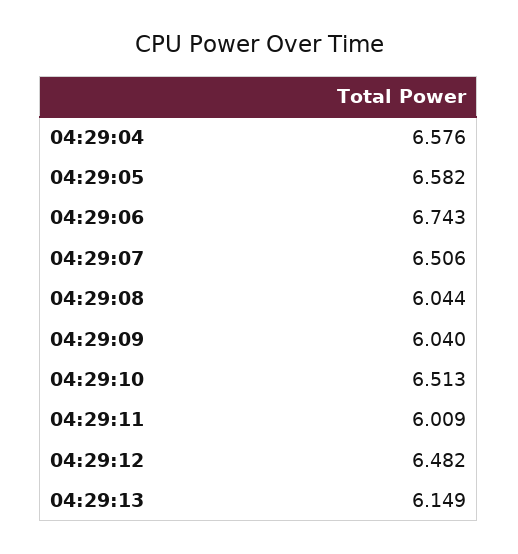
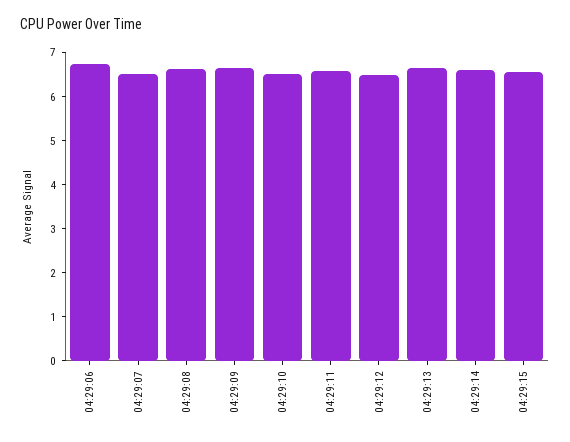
04:29:04: 6.576 -> none
04:29:05: 6.582 -> none
04:29:08: 6.044 -> 6.6
04:29:09: 6.04 -> 6.6
04:29:11: 6.009 -> 6.6
04:29:13: 6.149 -> 6.6
04:29:14: none -> 6.6
04:29:15: none -> 6.6

